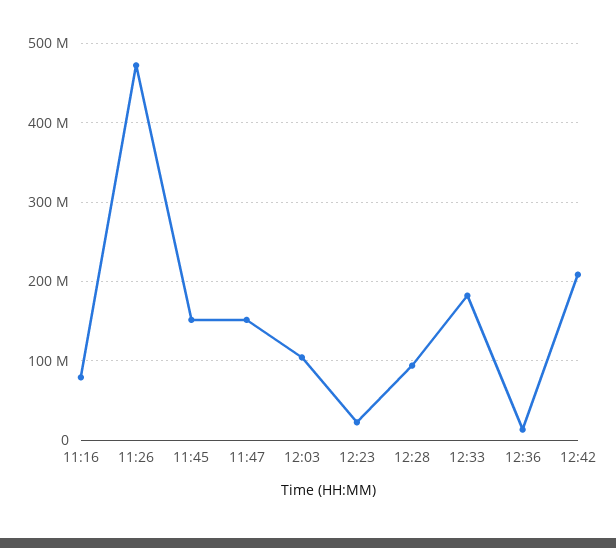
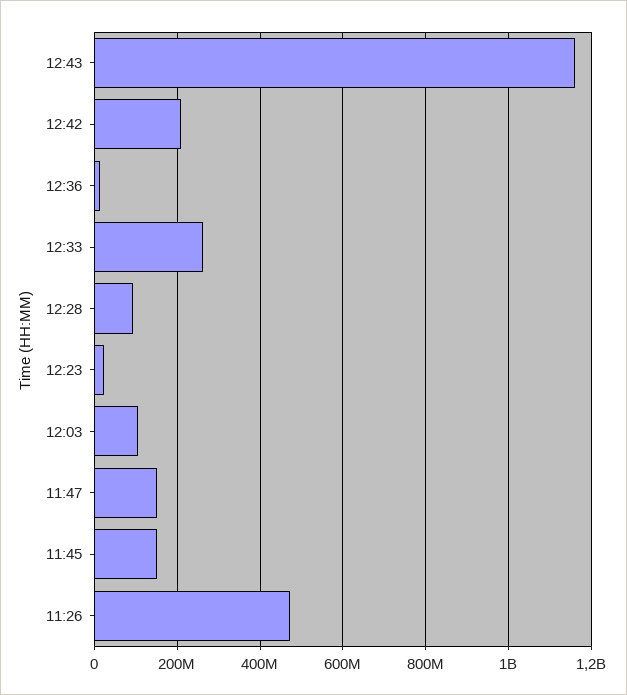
11:16: 80000000 -> none
12:33: 180000000 -> 260000000
12:43: none -> 1160000000

